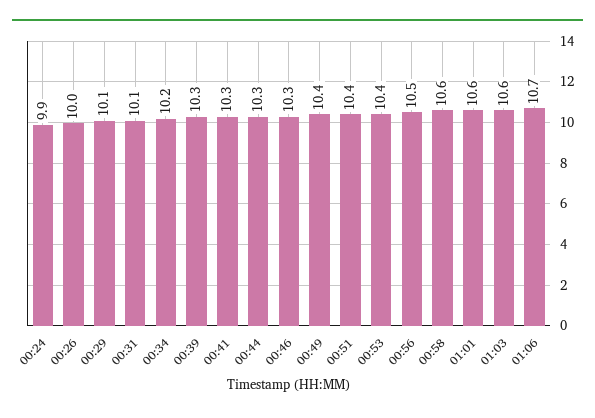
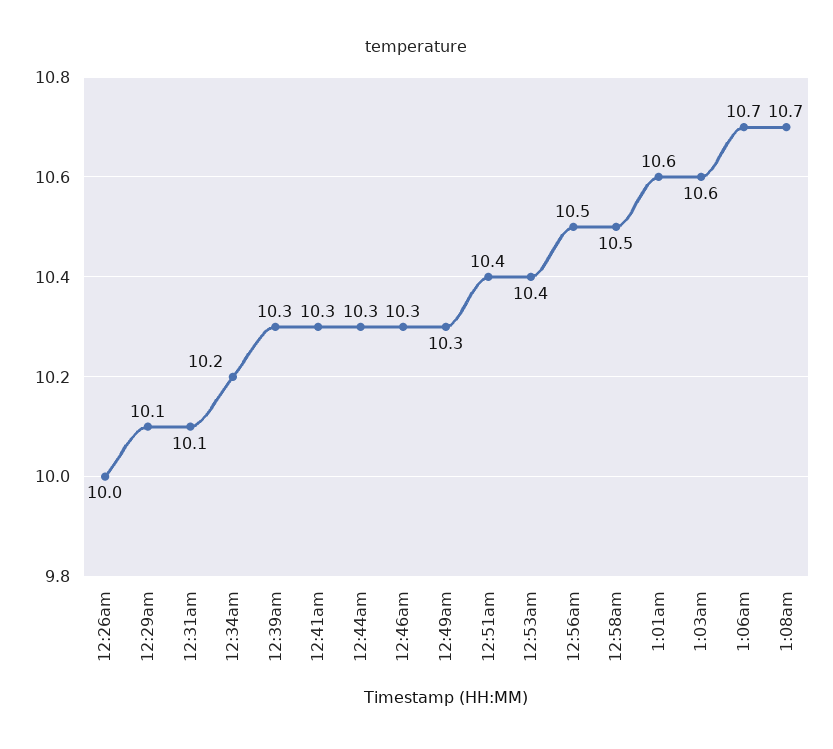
00:24: 9.9 -> none
00:49: 10.4 -> 10.3
00:58: 10.6 -> 10.5
1:08am: none -> 10.7

